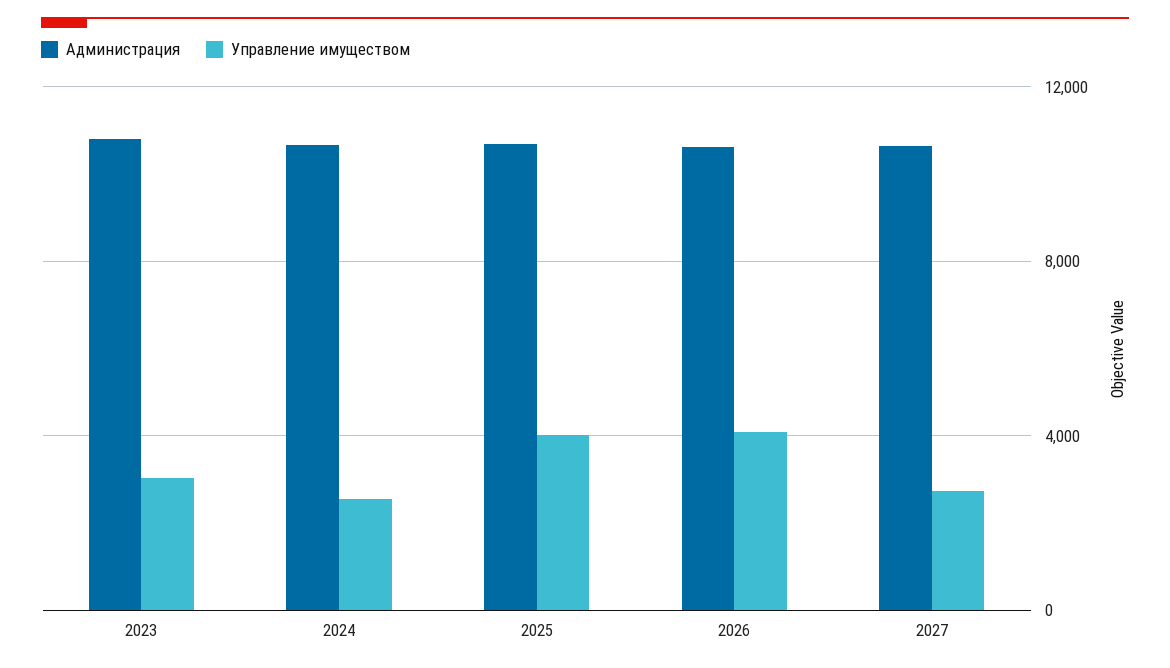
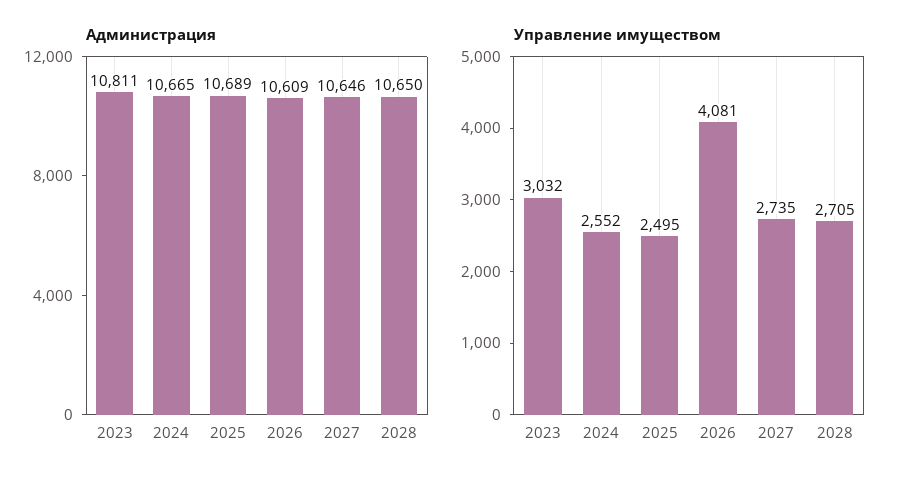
Управление имуществом, 2025: 4000 -> 2495
Администрация, 2028: none -> 10650
Управление имуществом, 2028: none -> 2705

